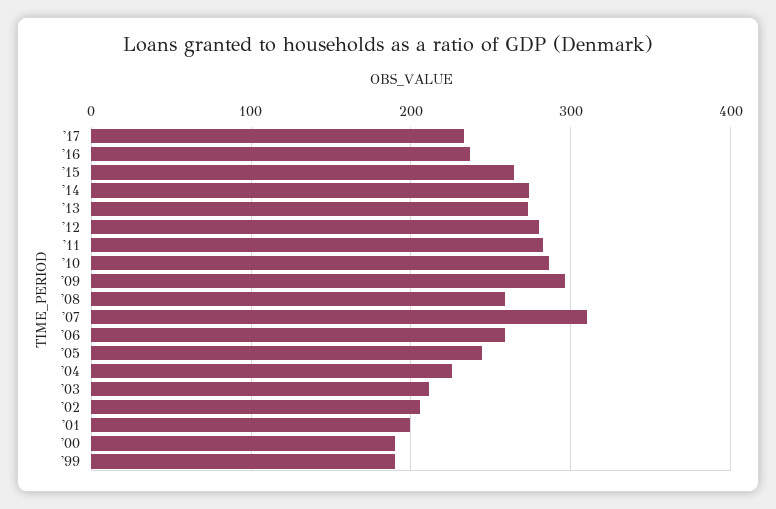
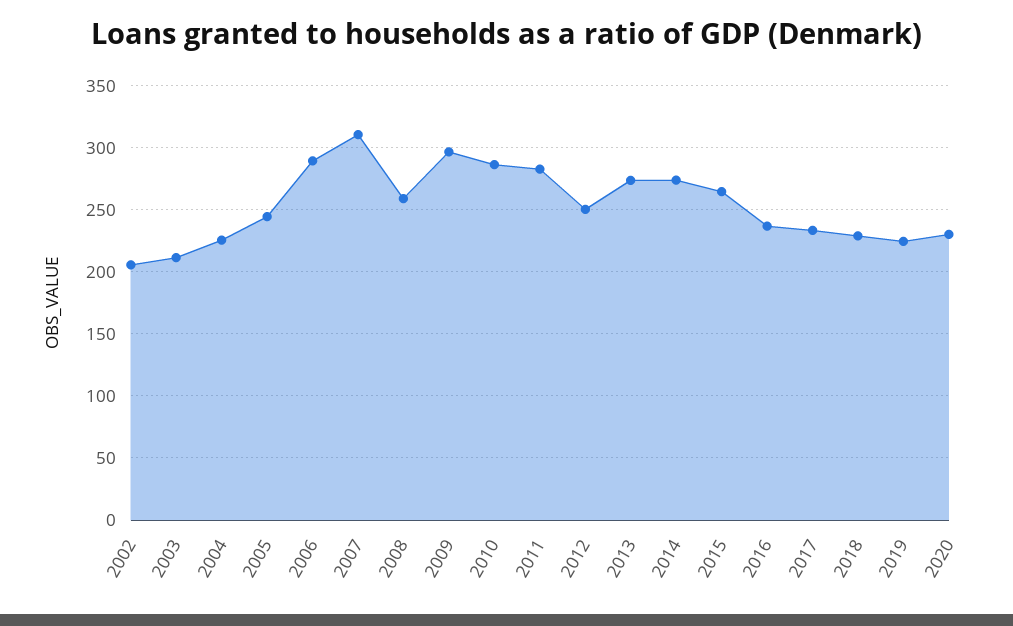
'12: 280 -> 250
'06: 260 -> 290
'01: 200 -> none
'00: 190 -> none
'99: 190 -> none
2018: none -> 230
2019: none -> 225
2020: none -> 230

